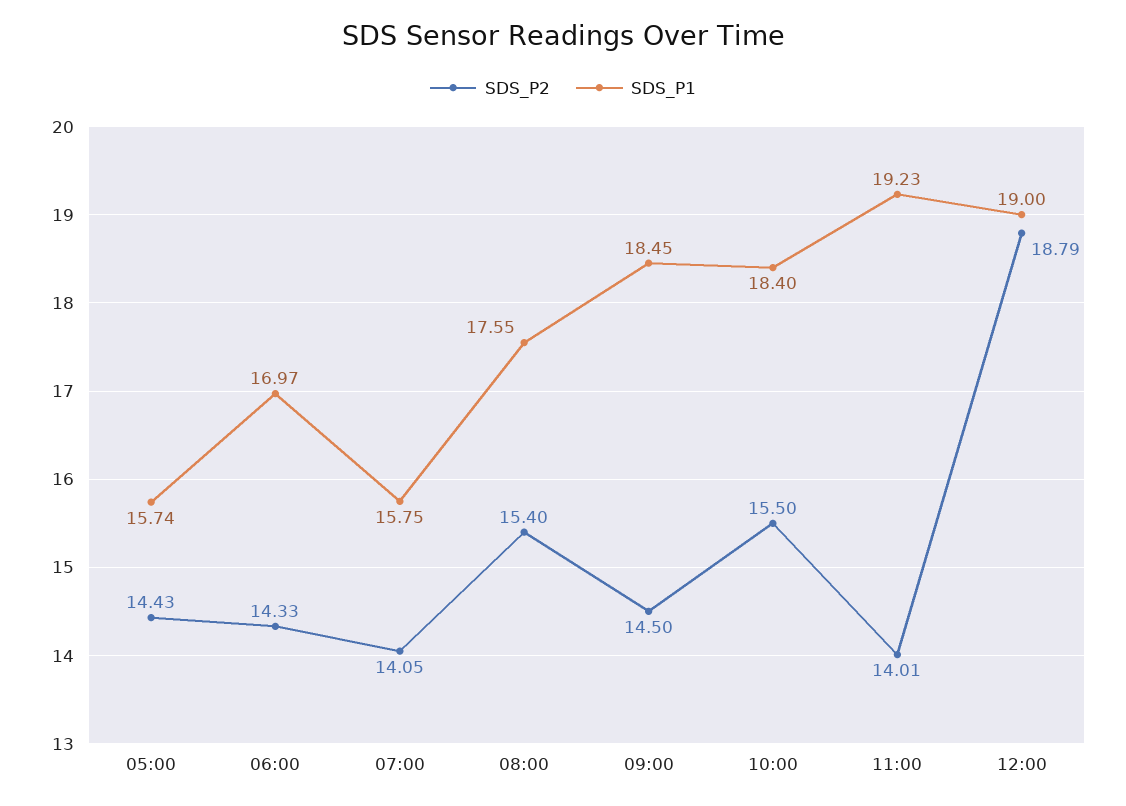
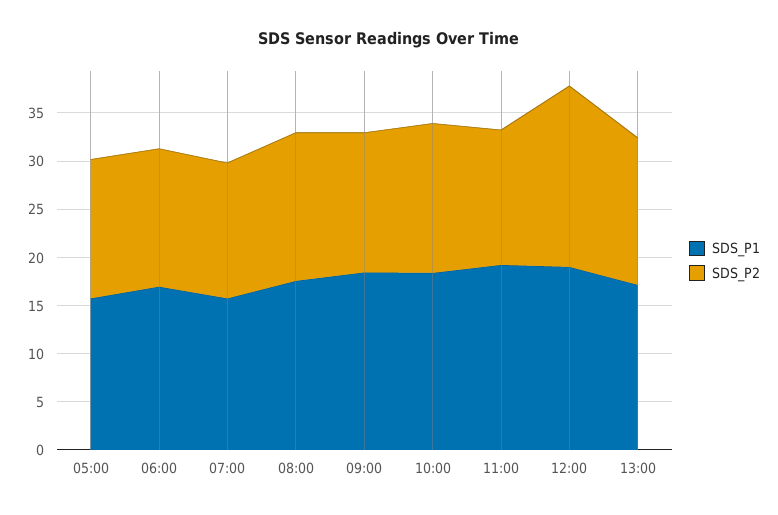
SDS_P1, 13:00: none -> 17
SDS_P2, 13:00: none -> 15

